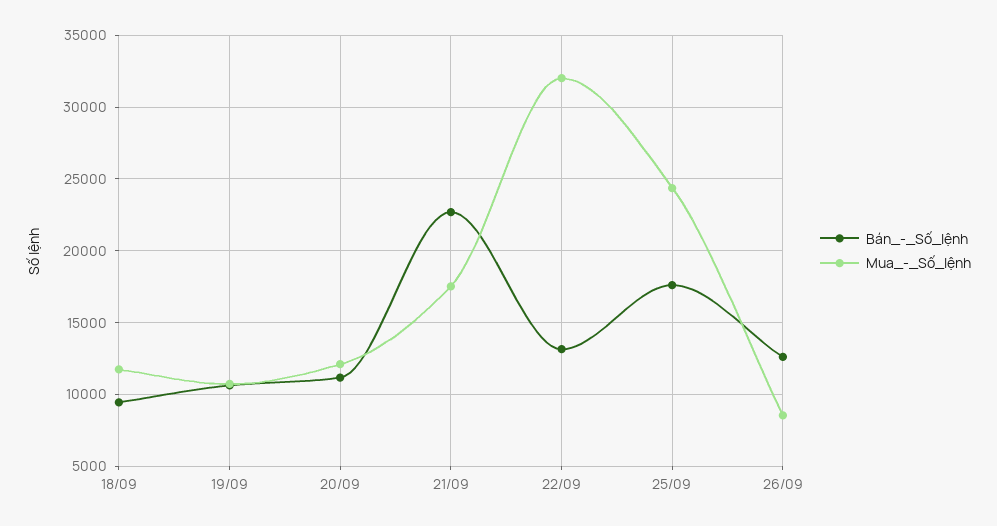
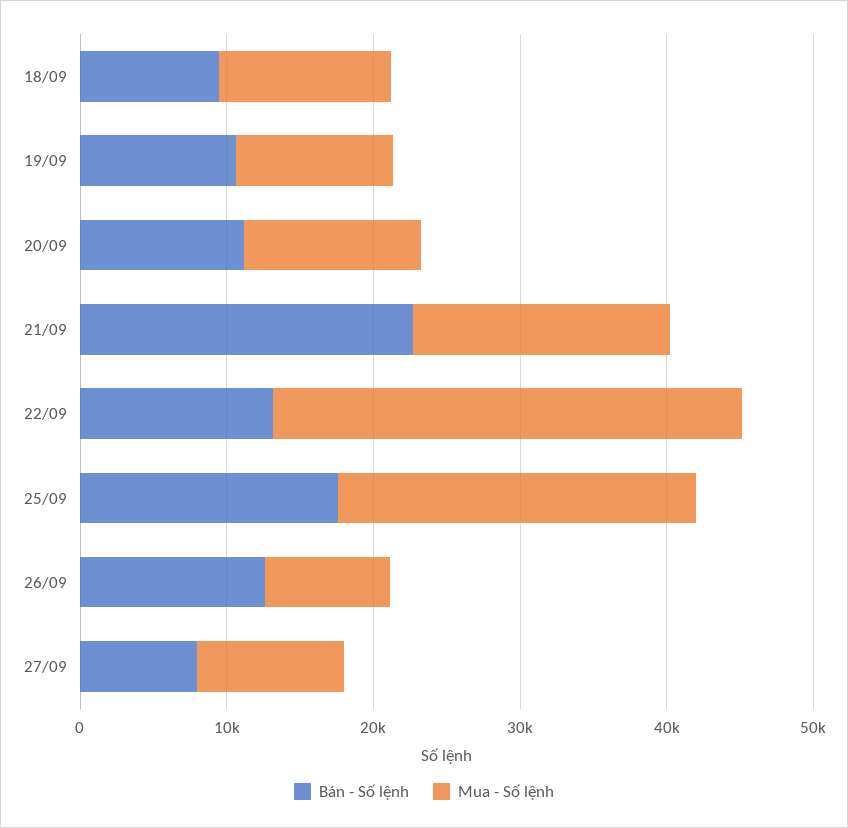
Bán_-_Số_lệnh, 27/09: none -> 8000
Mua_-_Số_lệnh, 27/09: none -> 10000

